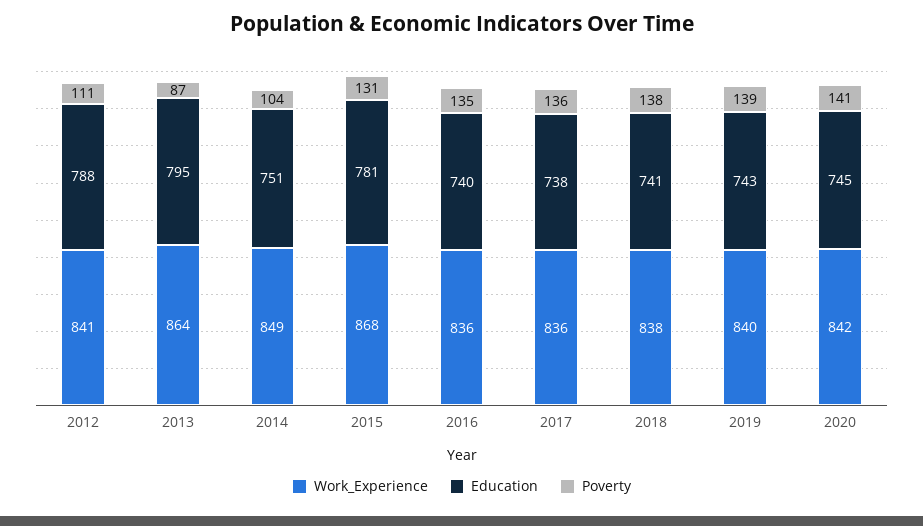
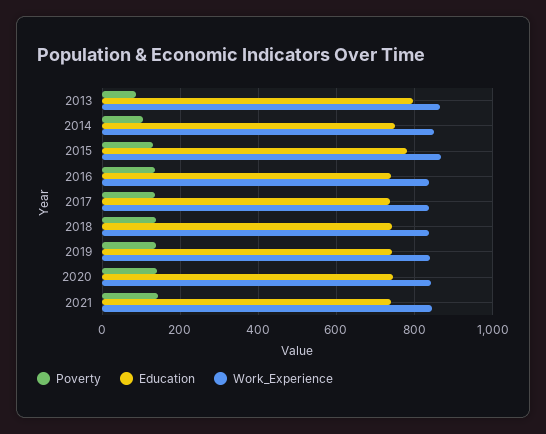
Work_Experience, 2012: 841 -> none
Education, 2012: 788 -> none
Poverty, 2012: 111 -> none
Poverty, 2021: none -> 140
Education, 2021: none -> 740
Work_Experience, 2021: none -> 840

